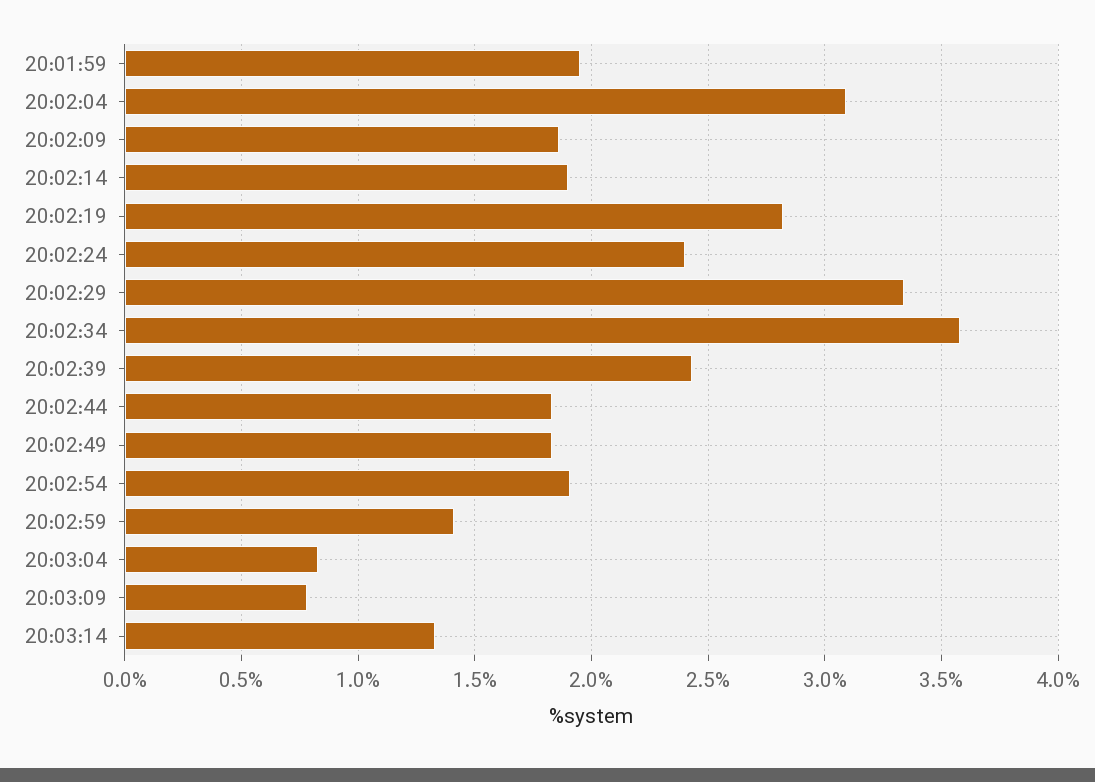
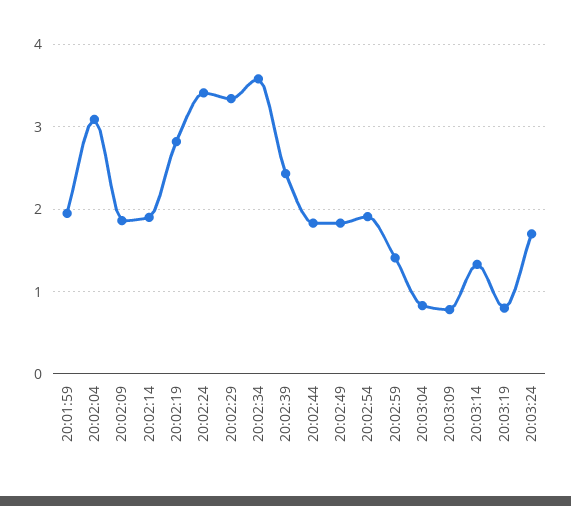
20:02:24: 2.4 -> 3.4
20:03:19: none -> 0.8
20:03:24: none -> 1.7

